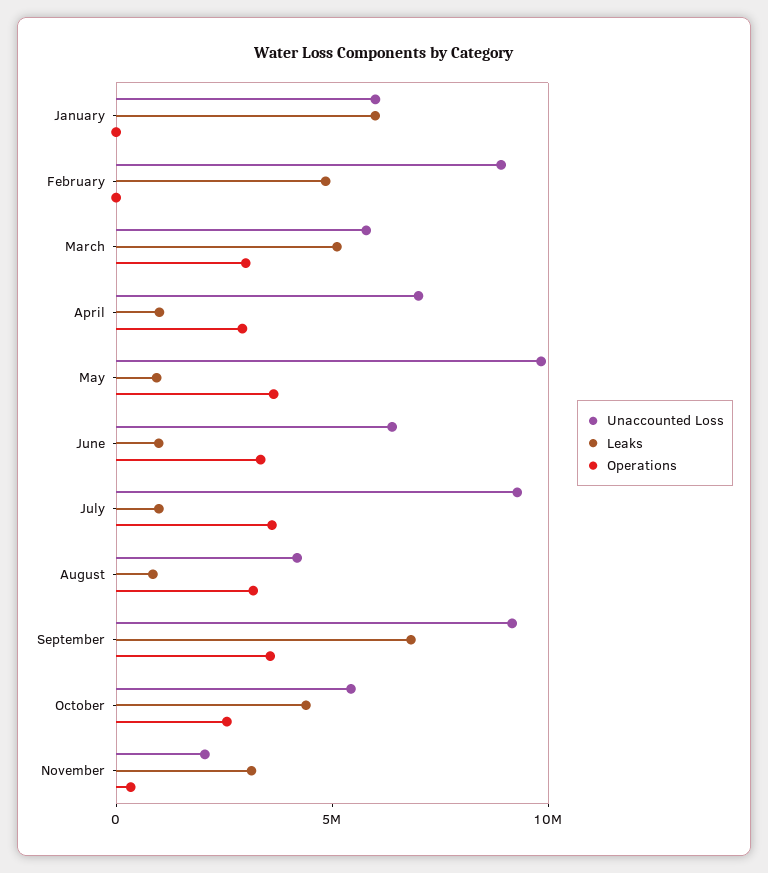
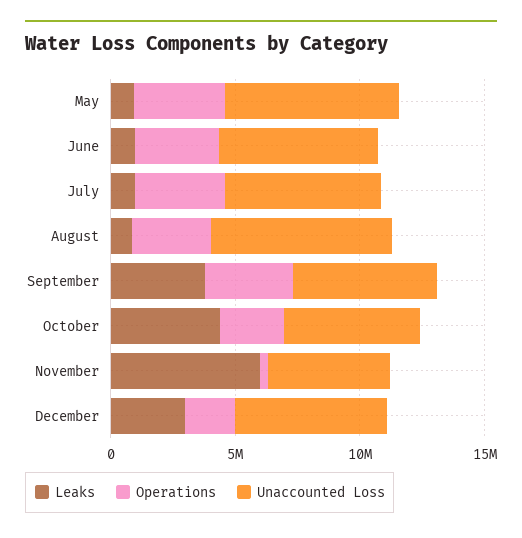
Unaccounted Loss, January: 6000000 -> none
Leaks, January: 6000000 -> none
Operations, January: 0 -> none
Unaccounted Loss, February: 9000000 -> none
Leaks, February: 5000000 -> none
Operations, February: 0 -> none
Unaccounted Loss, March: 6000000 -> none
Leaks, March: 5000000 -> none
Operations, March: 3000000 -> none
Unaccounted Loss, April: 7000000 -> none
Leaks, April: 1000000 -> none
Operations, April: 3000000 -> none
Unaccounted Loss, May: 10000000 -> 7000000
Unaccounted Loss, July: 9000000 -> 6000000
Unaccounted Loss, August: 4000000 -> 7000000
Unaccounted Loss, September: 9000000 -> 6000000
Leaks, September: 7000000 -> 4000000
Unaccounted Loss, November: 2000000 -> 5000000
Leaks, November: 3000000 -> 6000000
Leaks, December: none -> 3000000
Operations, December: none -> 2000000
Unaccounted Loss, December: none -> 6000000

